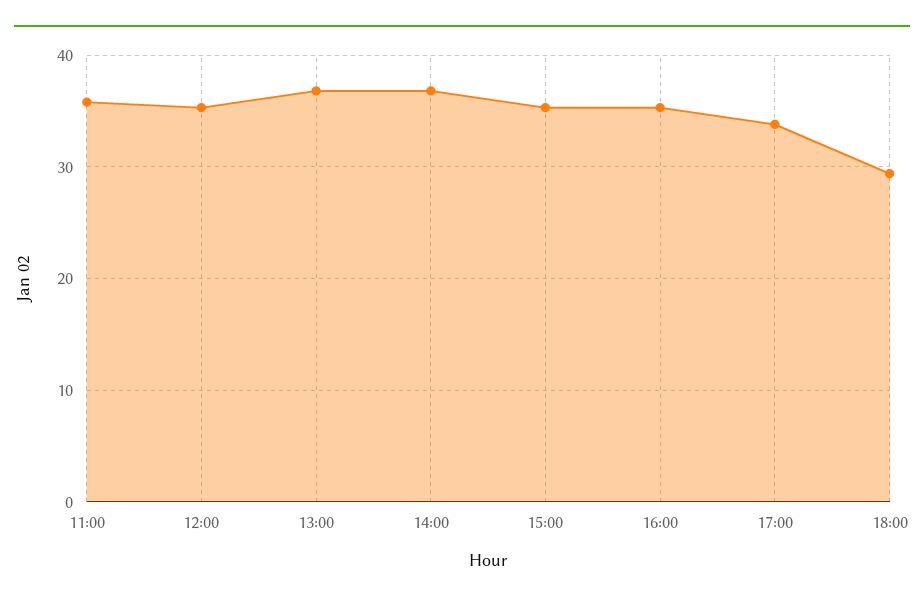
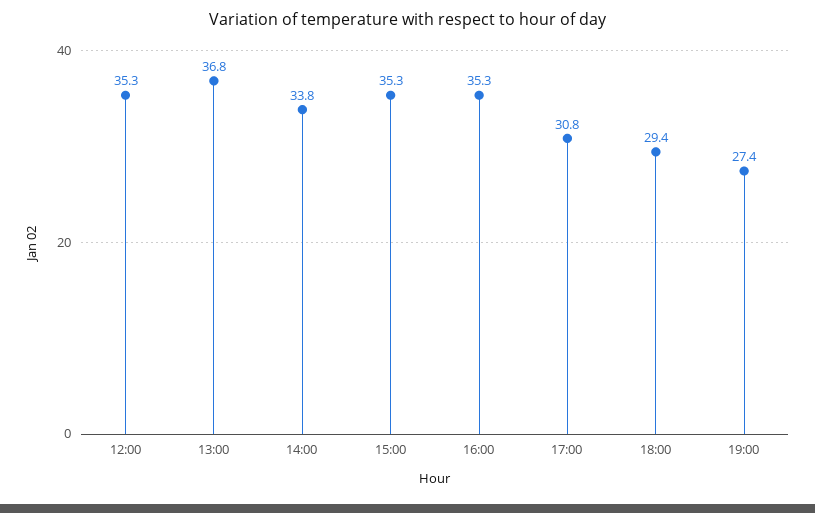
11:00: 36 -> none
14:00: 37 -> 33.8
17:00: 34 -> 30.8
19:00: none -> 27.4

